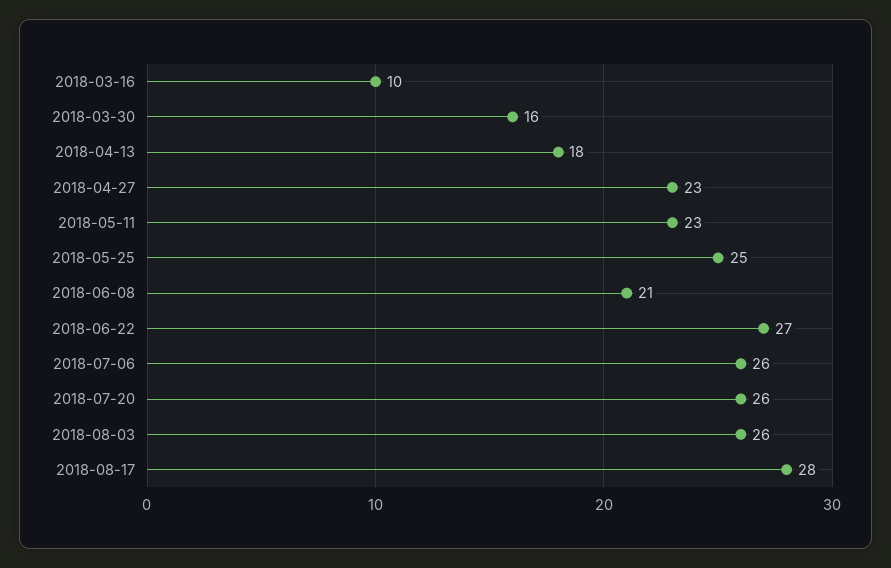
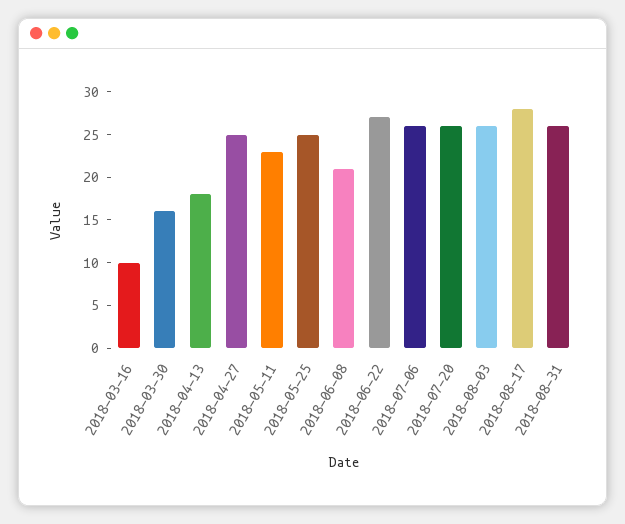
2018-04-27: 23 -> 25
2018-08-31: none -> 26

